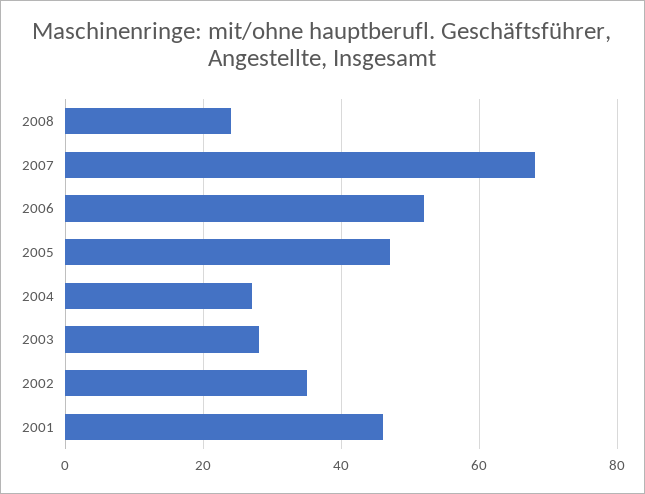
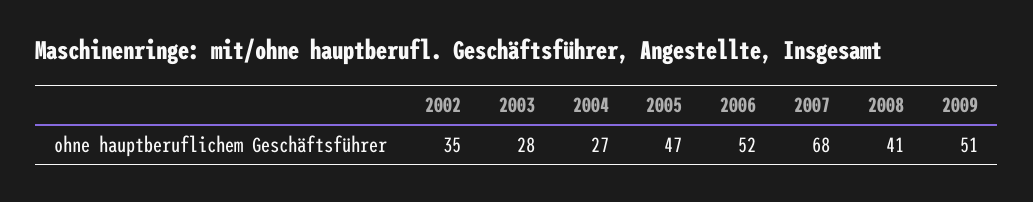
2008: 25 -> 41
2001: 45 -> none
2009: none -> 51

